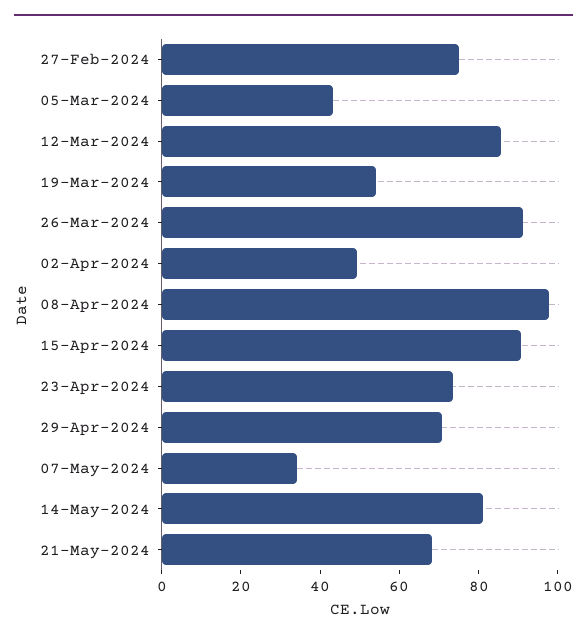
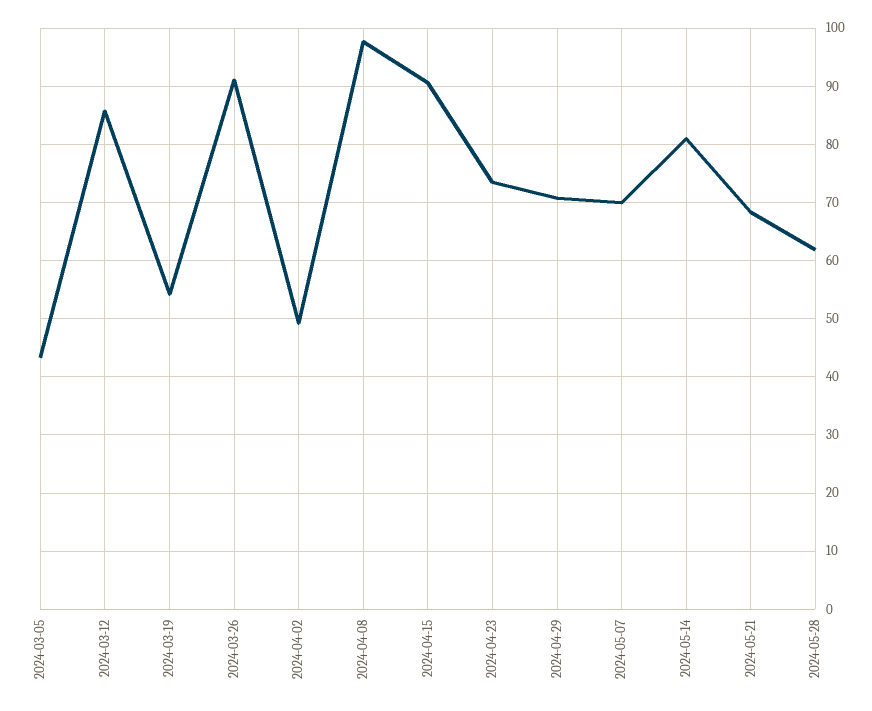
27-Feb-2024: 75 -> none
07-May-2024: 35 -> 70
2024-05-28: none -> 62

